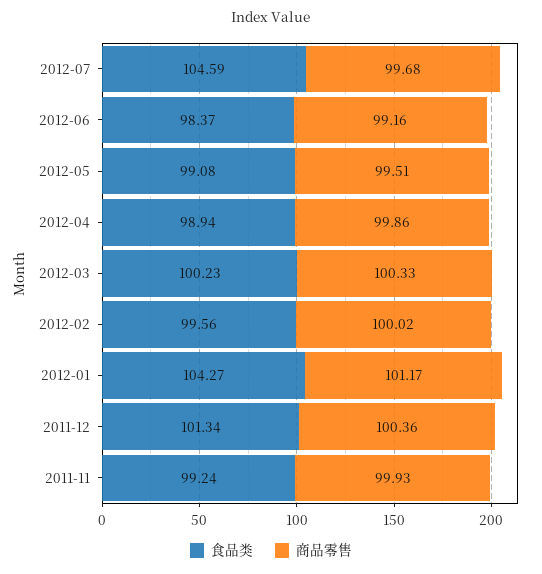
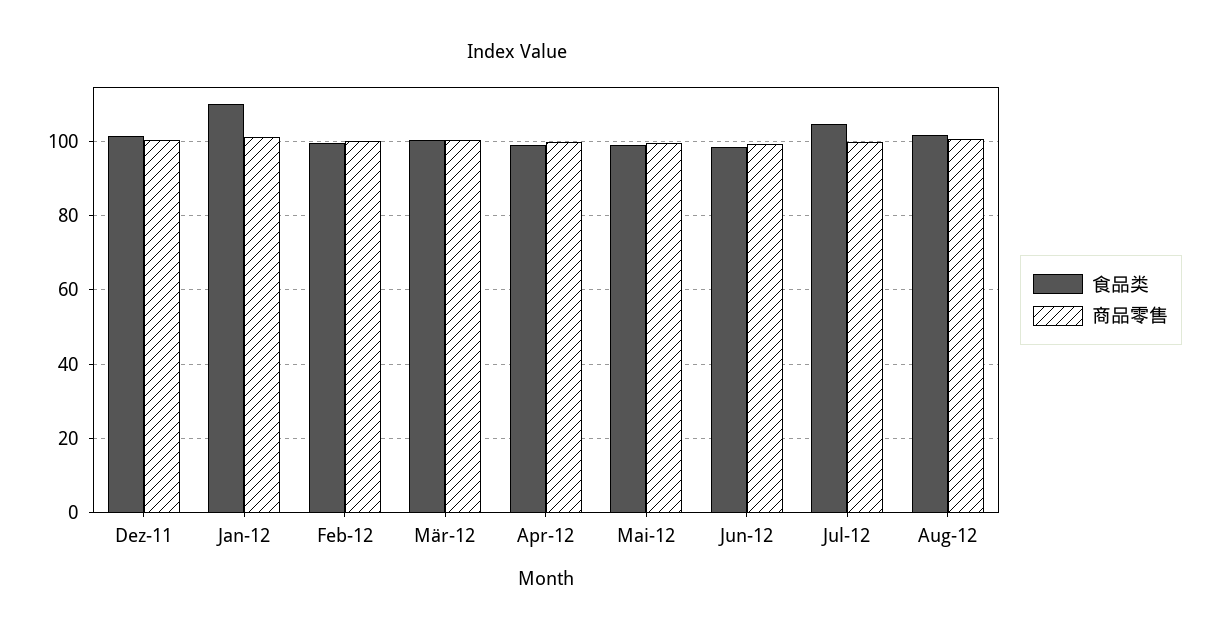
食品类, 2012-01: 104.27 -> 110
食品类, 2011-11: 99.24 -> none
商品零售, 2011-11: 99.93 -> none
食品类, Aug-12: none -> 102
商品零售, Aug-12: none -> 100

